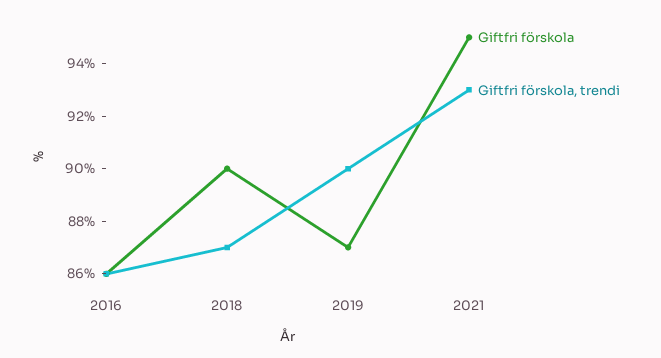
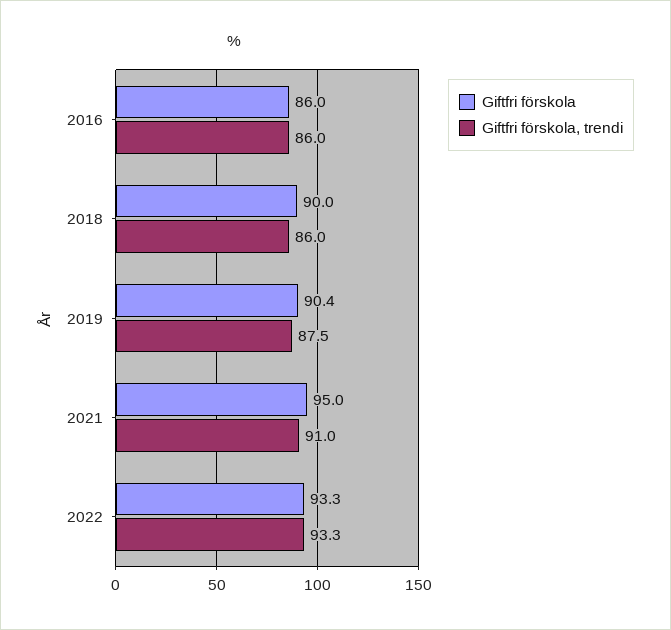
Giftfri förskola, trendi, 2018: 87 -> 86
Giftfri förskola, 2019: 87 -> 90.4
Giftfri förskola, trendi, 2019: 90 -> 87.5
Giftfri förskola, trendi, 2021: 93 -> 91
Giftfri förskola, 2022: none -> 93.3
Giftfri förskola, trendi, 2022: none -> 93.3

